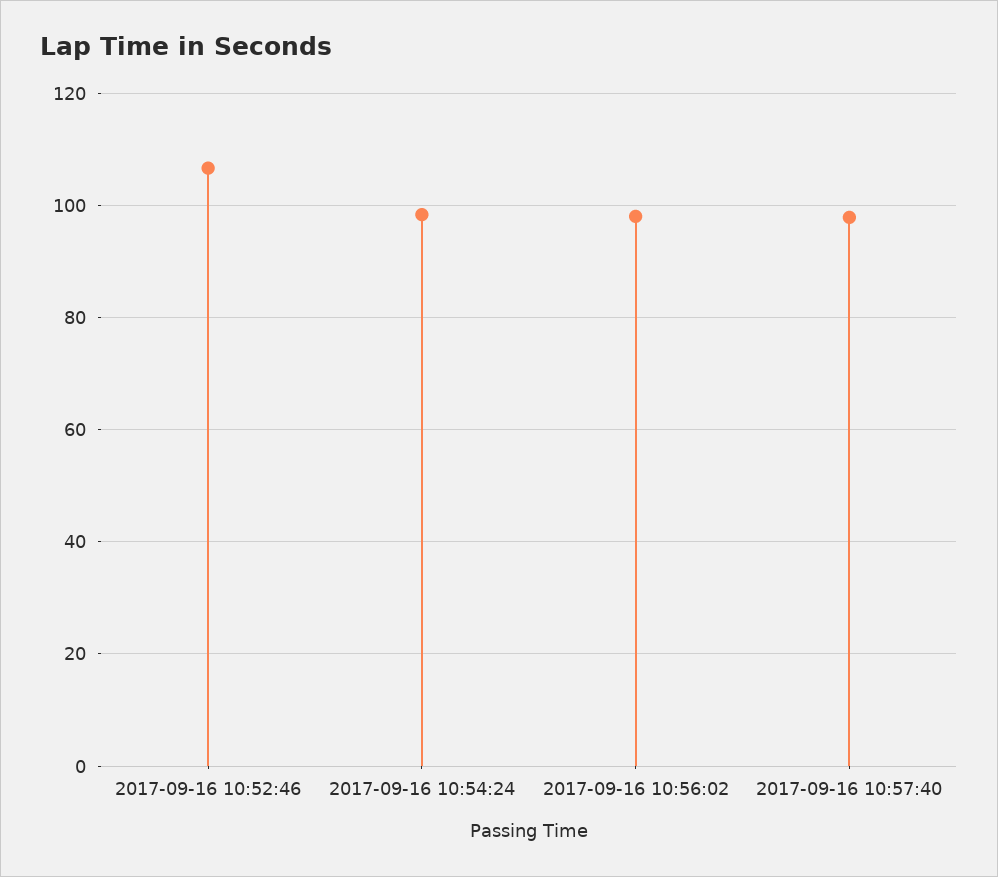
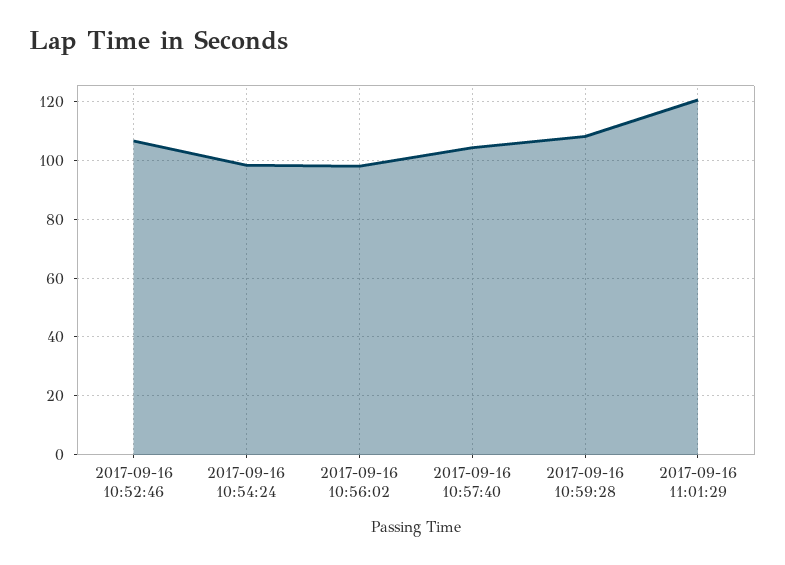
2017-09-16 10:57:40: 98 -> 105
2017-09-16 10:59:28: none -> 107.5
2017-09-16 11:01:29: none -> 120

